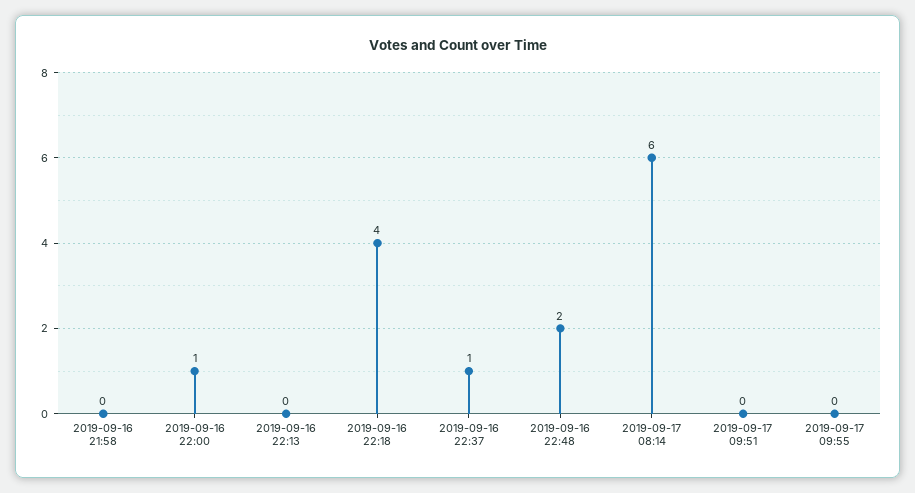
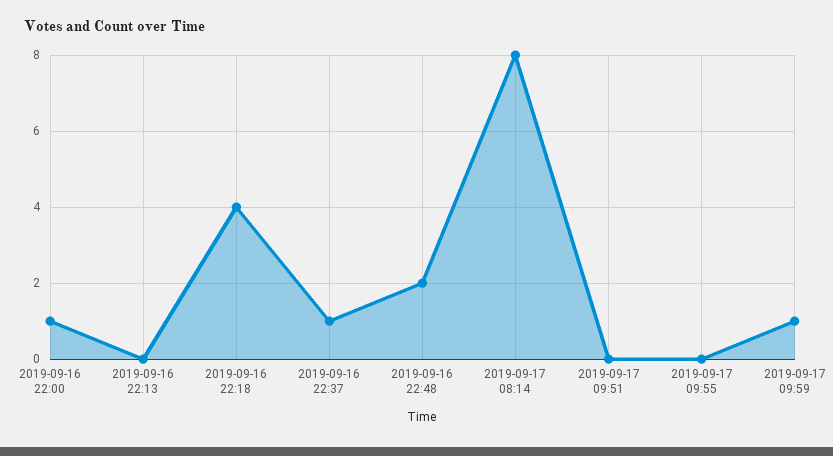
2019-09-16 21:58: 0 -> none
2019-09-17 08:14: 6 -> 8
2019-09-17 09:59: none -> 1

